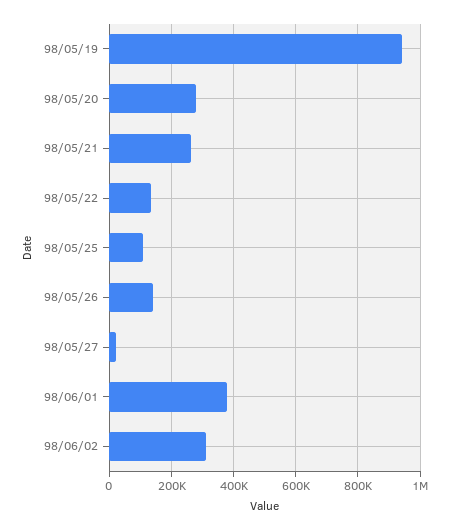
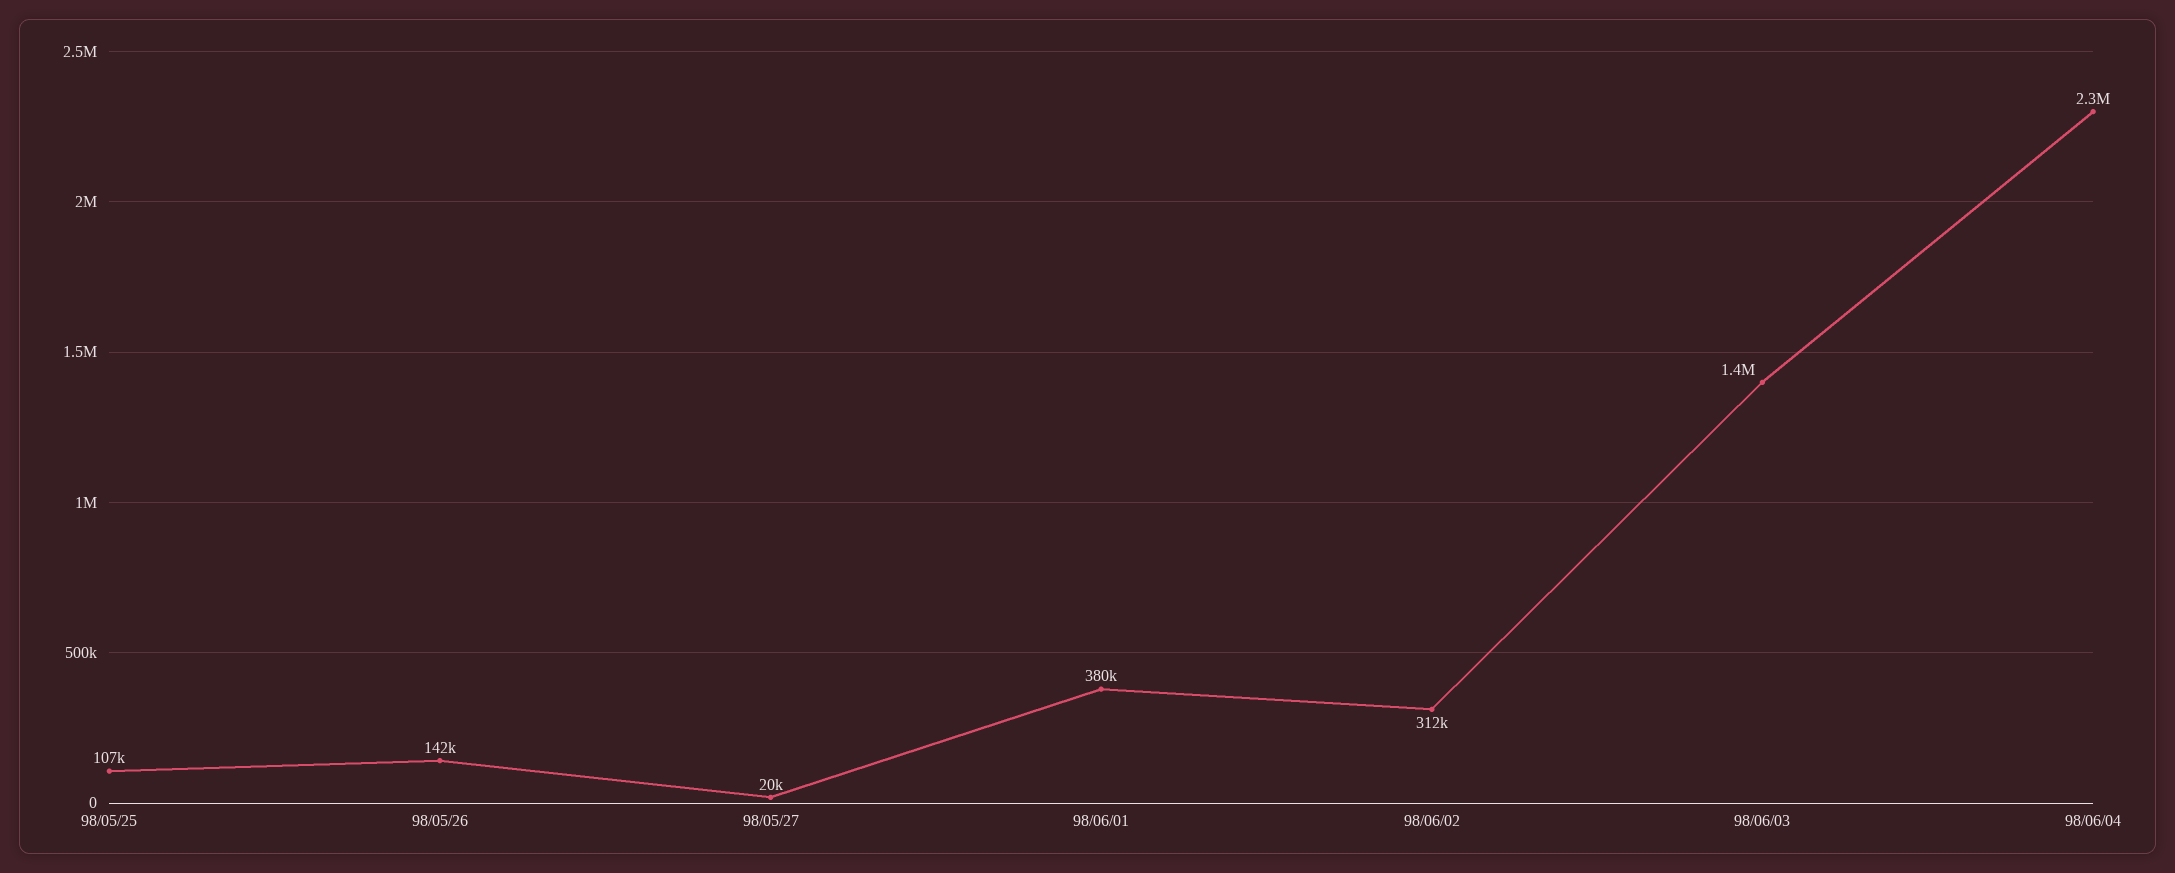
98/05/19: 940000 -> none
98/05/20: 280000 -> none
98/05/21: 260000 -> none
98/05/22: 140000 -> none
98/06/03: none -> 1400000
98/06/04: none -> 2300000

